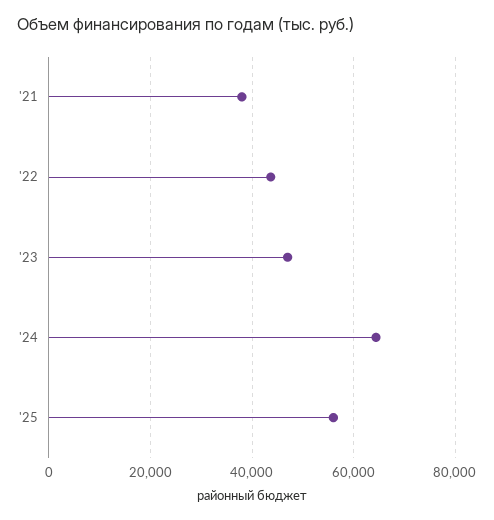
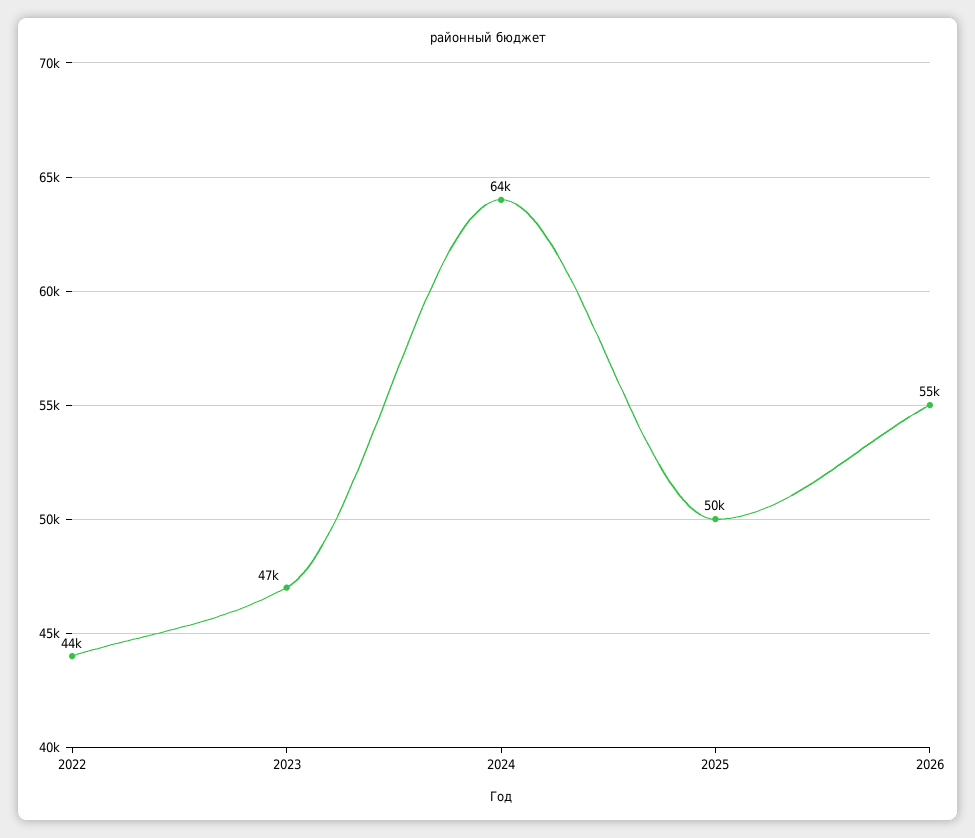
'21: 38000 -> none
'25: 56000 -> 50000
2026: none -> 55000

